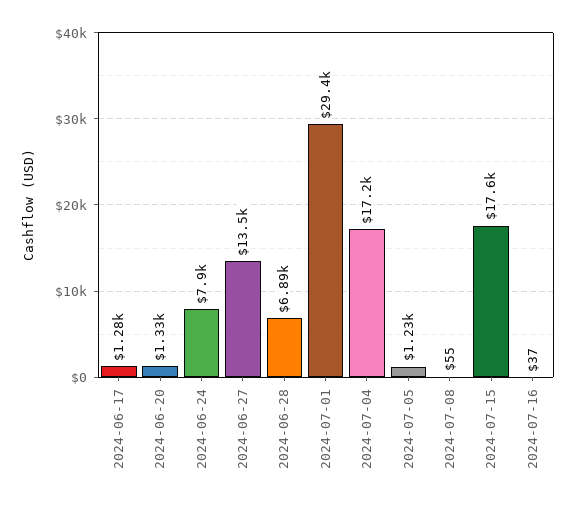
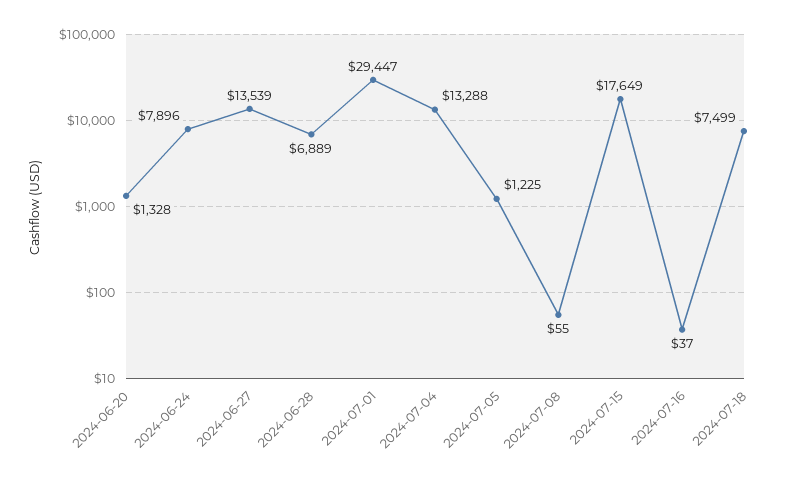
2024-06-17: 1280 -> none
2024-07-04: 17200 -> 13288
2024-07-18: none -> 7499

